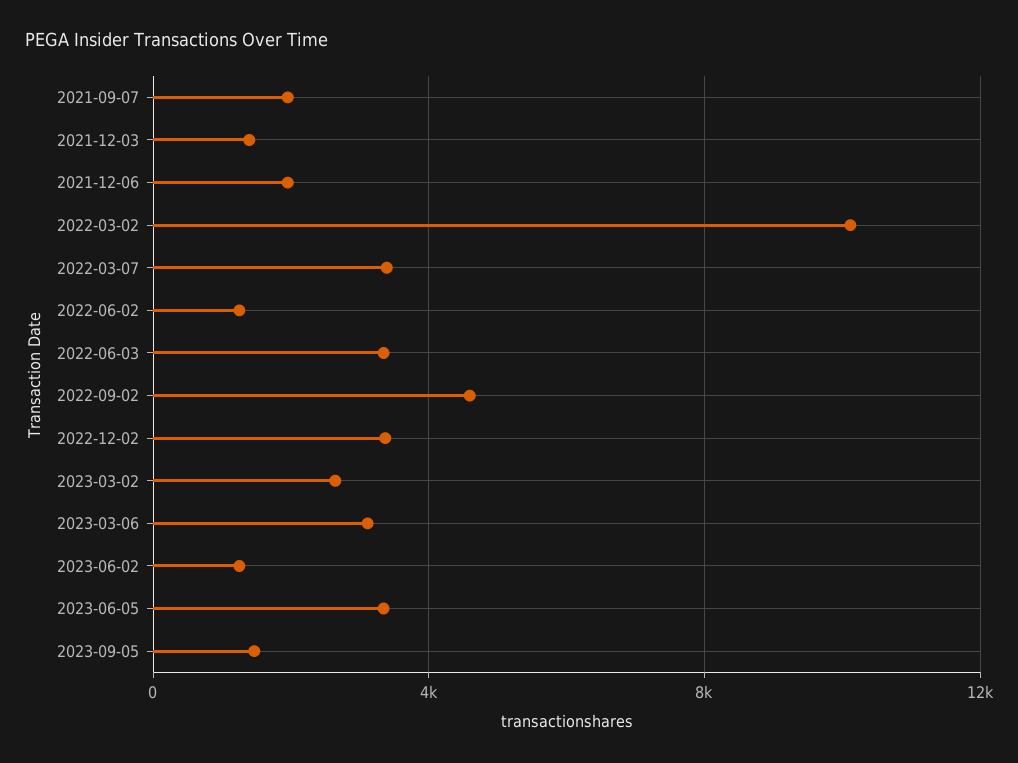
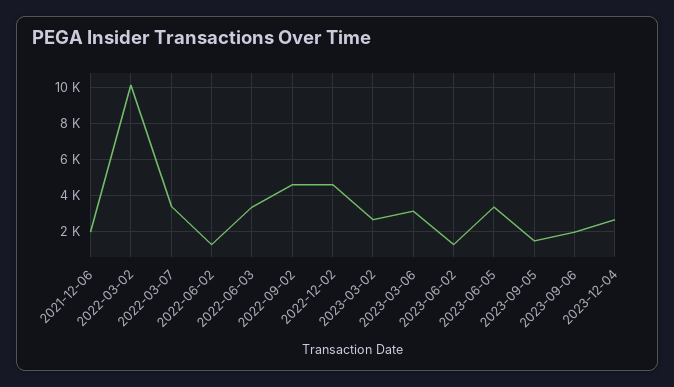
2021-09-07: 2000 -> none
2021-12-03: 1500 -> none
2022-12-02: 3500 -> 4500
2023-09-06: none -> 2000
2023-12-04: none -> 2500

